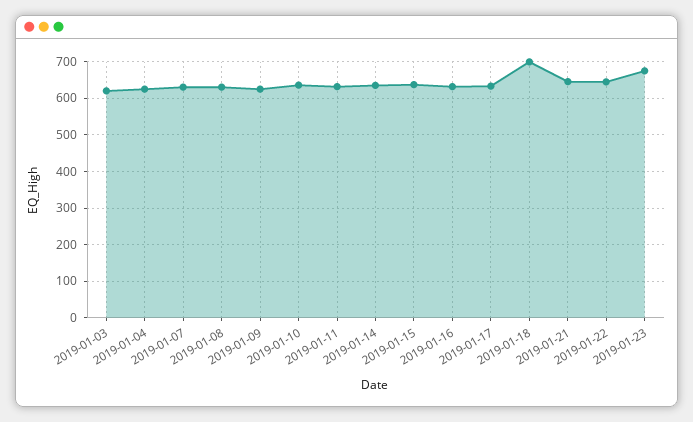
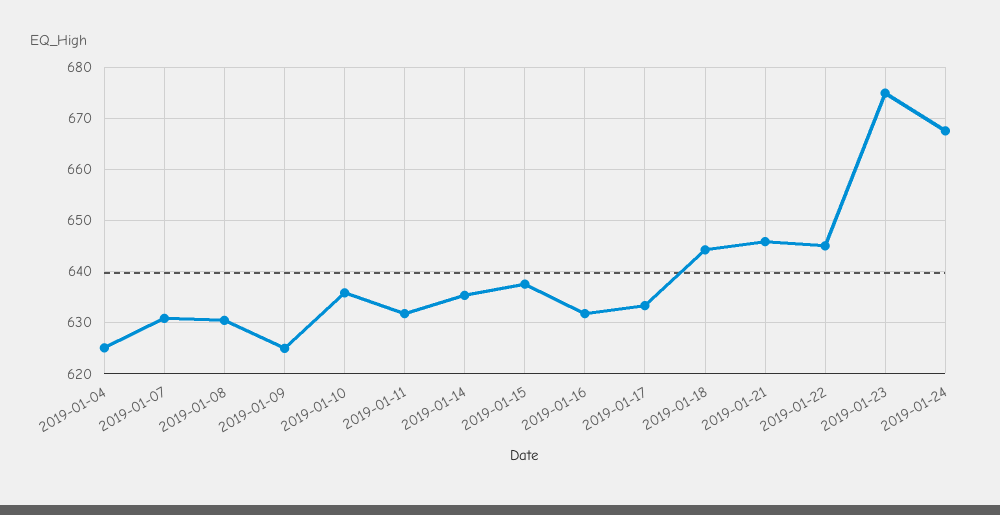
2019-01-03: 620 -> none
2019-01-18: 700 -> 644
2019-01-24: none -> 668

